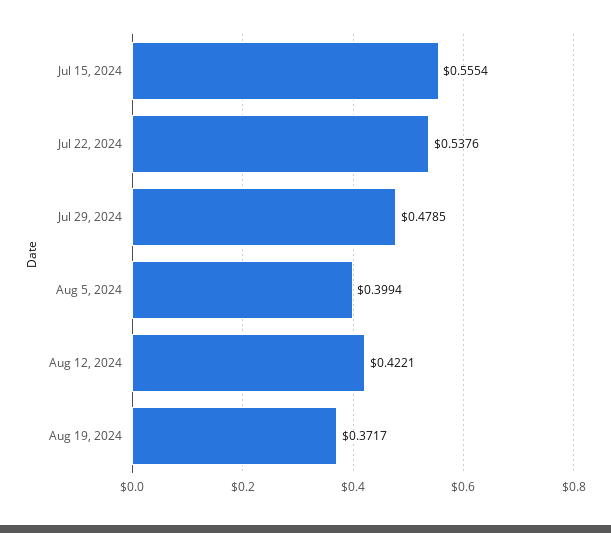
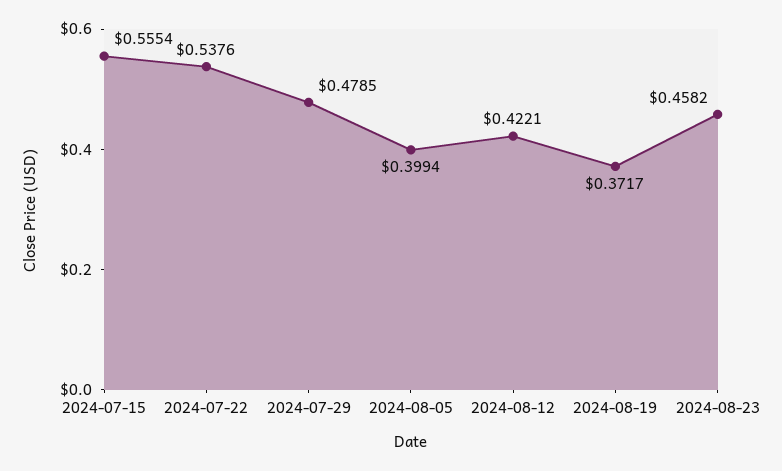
2024-08-23: none -> 0.4582

